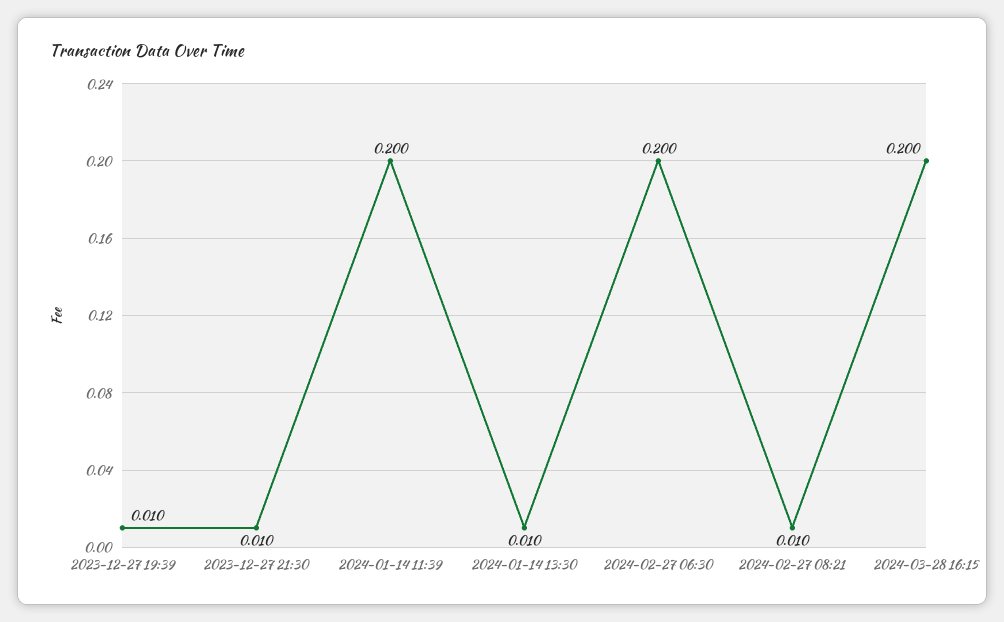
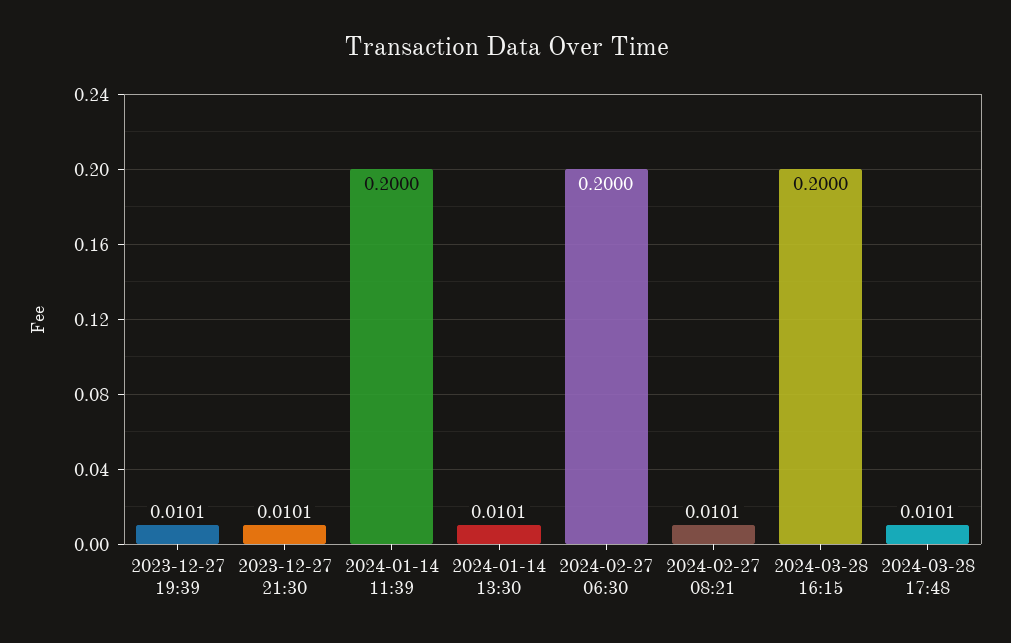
2024-03-28 17:48: none -> 0.0101

